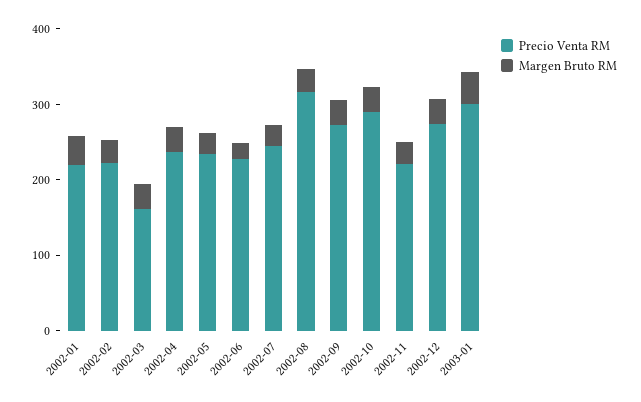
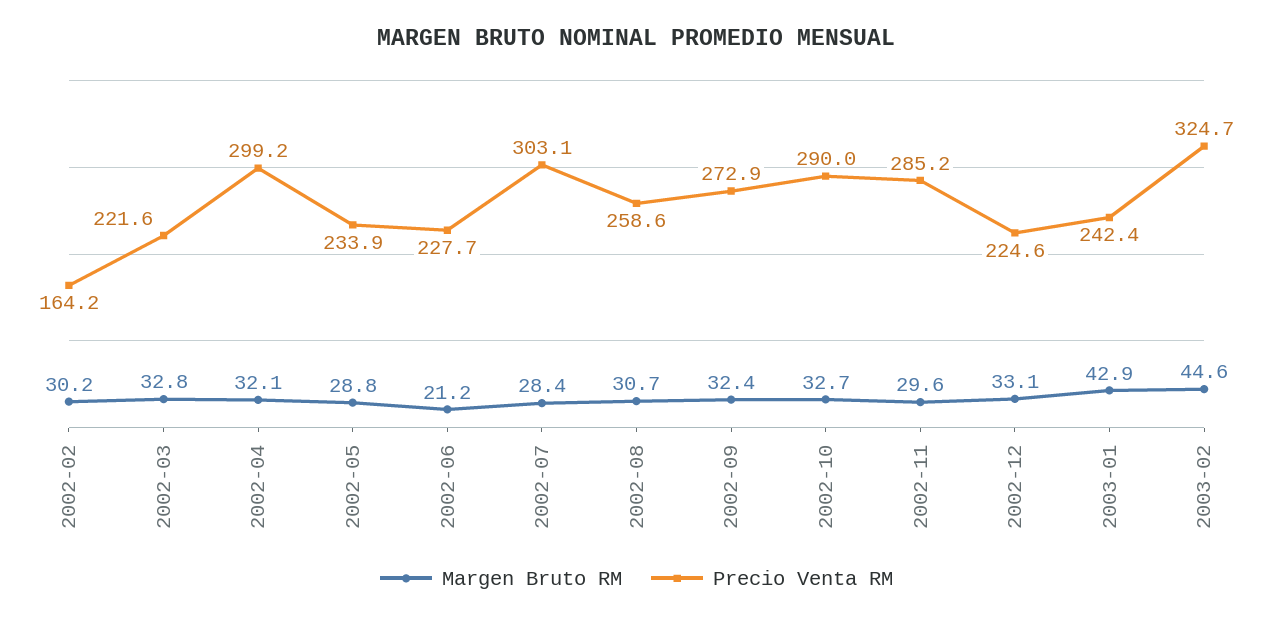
Precio Venta RM, 2002-01: 220 -> none
Margen Bruto RM, 2002-01: 40 -> none
Precio Venta RM, 2002-02: 220 -> 164.2
Precio Venta RM, 2002-03: 160 -> 221.6
Precio Venta RM, 2002-04: 240 -> 299.2
Precio Venta RM, 2002-07: 240 -> 303.1
Precio Venta RM, 2002-08: 320 -> 258.6
Precio Venta RM, 2002-11: 220 -> 285.2
Precio Venta RM, 2002-12: 280 -> 224.6
Precio Venta RM, 2003-01: 300 -> 242.4
Margen Bruto RM, 2003-02: none -> 44.6
Precio Venta RM, 2003-02: none -> 324.7

